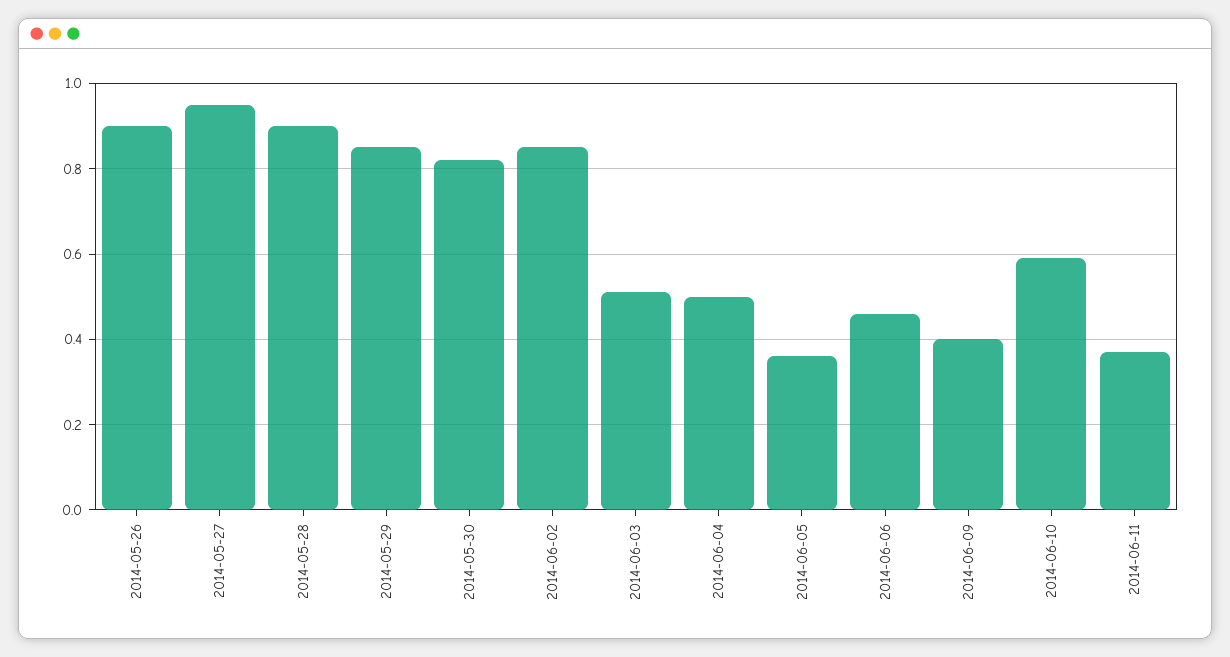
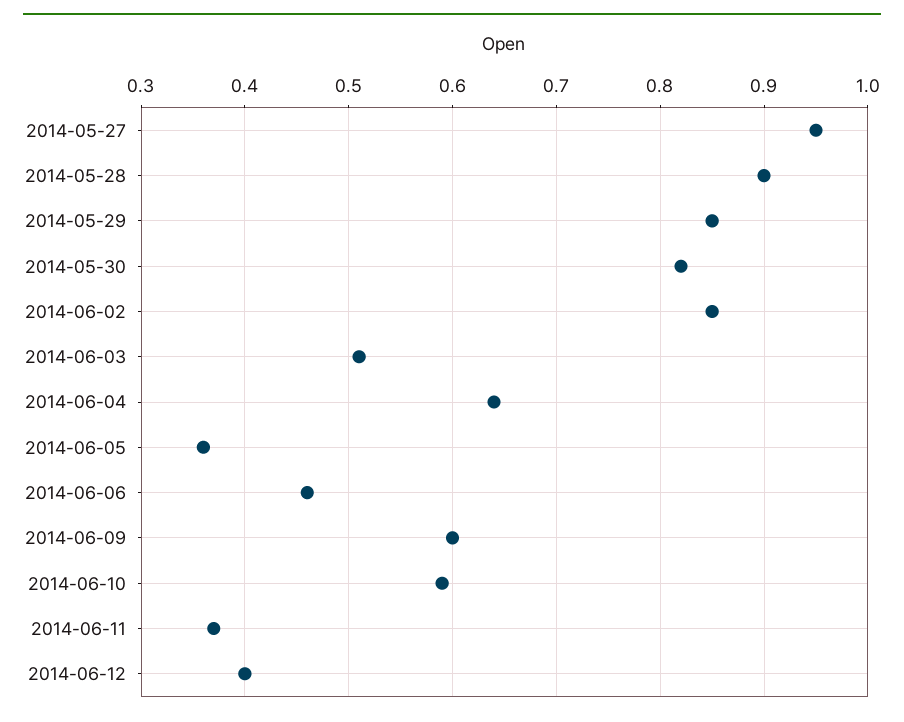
2014-05-26: 0.9 -> none
2014-06-04: 0.5 -> 0.64
2014-06-09: 0.4 -> 0.6
2014-06-12: none -> 0.4

